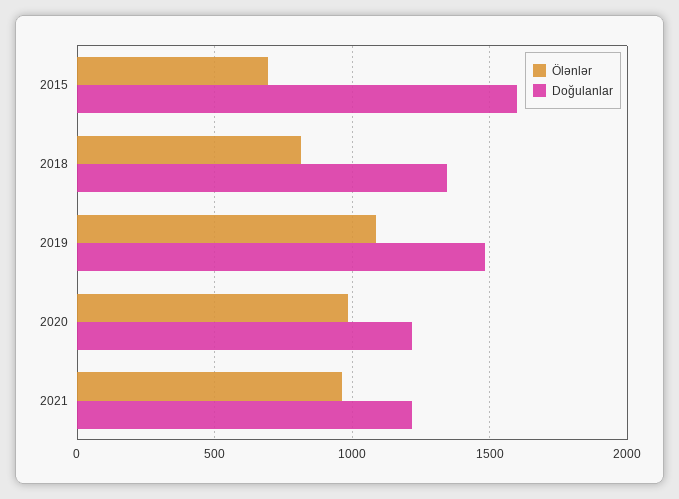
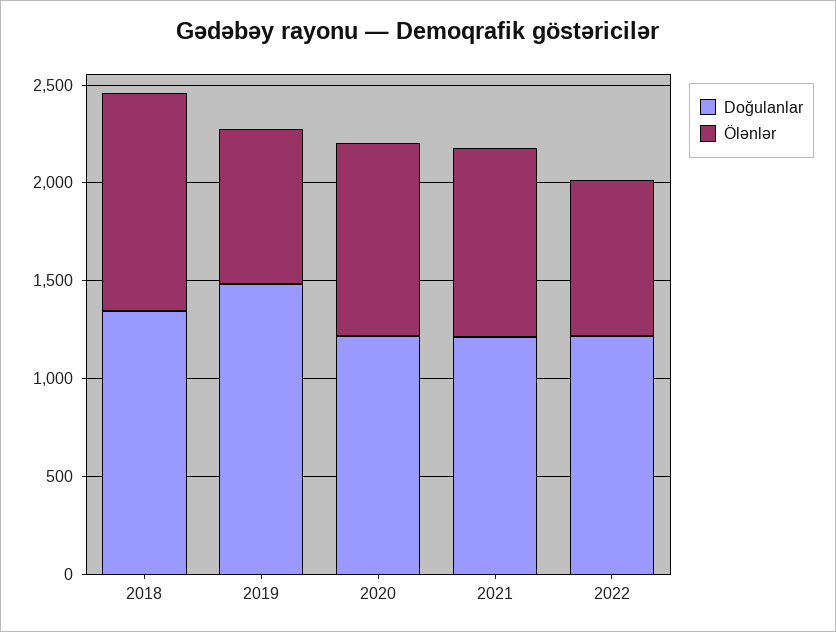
Ölənlər, 2015: 700 -> none
Doğulanlar, 2015: 1600 -> none
Ölənlər, 2018: 800 -> 1100
Ölənlər, 2019: 1100 -> 800
Doğulanlar, 2022: none -> 1200
Ölənlər, 2022: none -> 800

